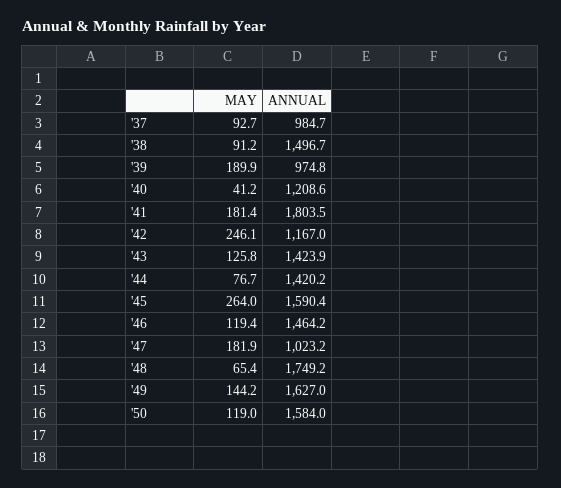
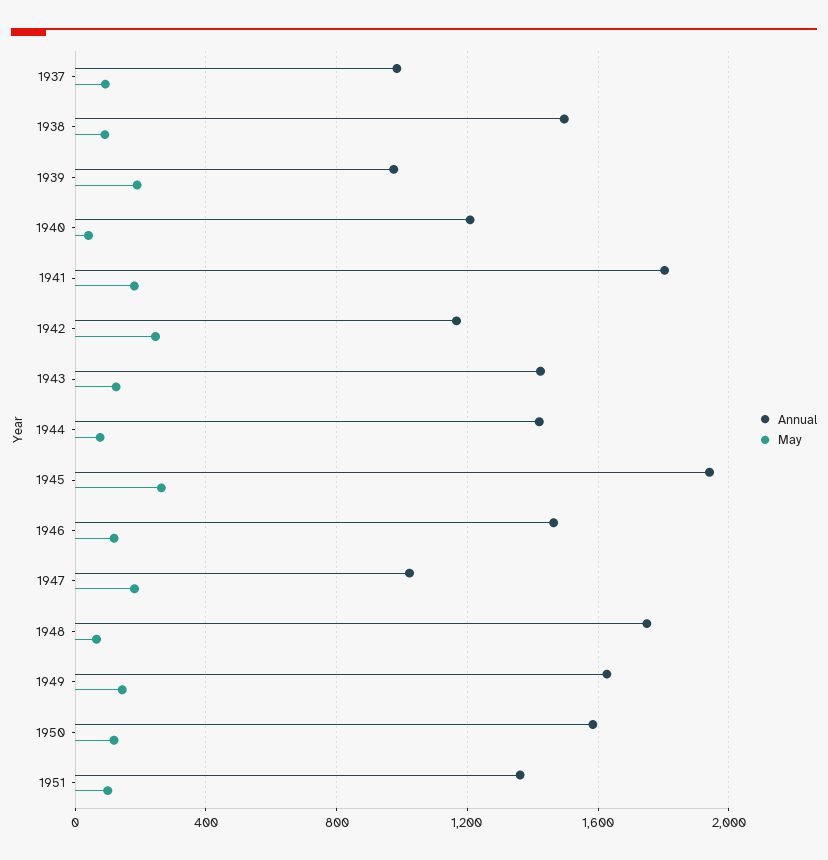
ANNUAL, '45: 1590.4 -> 1950
ANNUAL, 1951: none -> 1350
MAY, 1951: none -> 100

